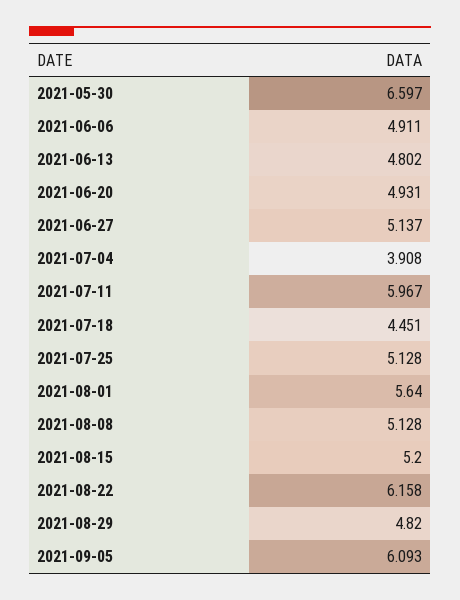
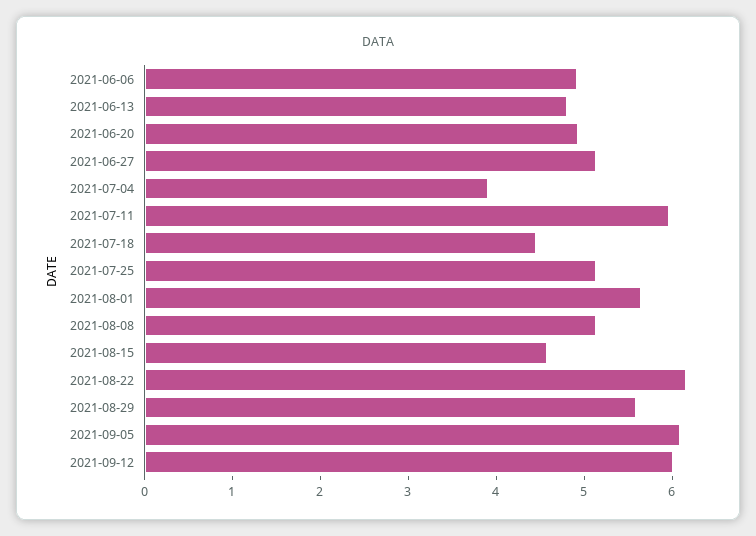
2021-05-30: 6.597 -> none
2021-08-15: 5.2 -> 4.6
2021-08-29: 4.82 -> 5.6
2021-09-12: none -> 6

